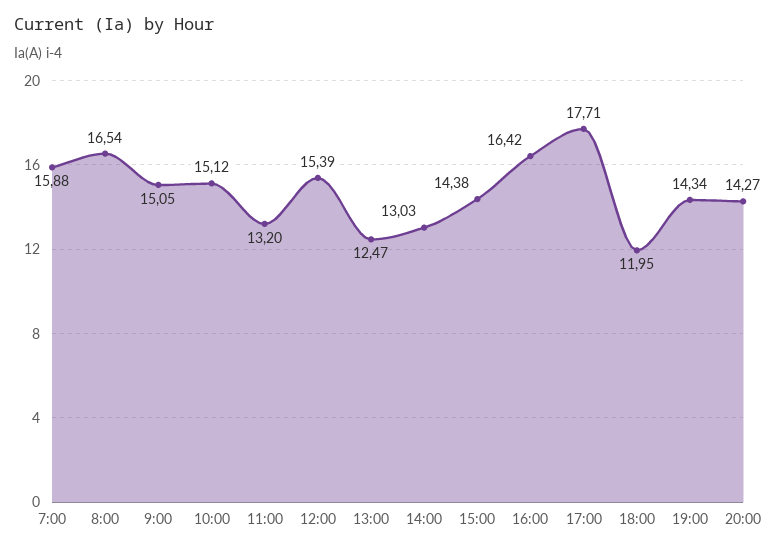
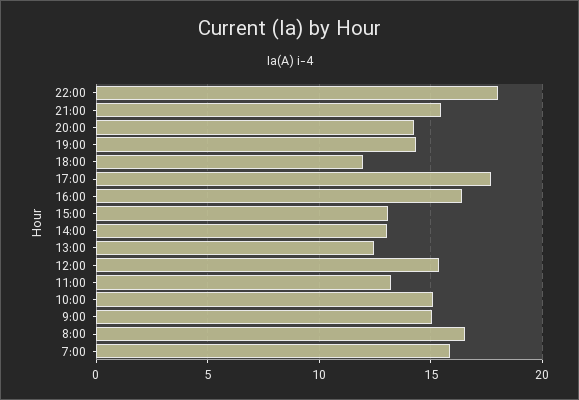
15:00: 14.38 -> 13
22:00: none -> 18
21:00: none -> 15.5

